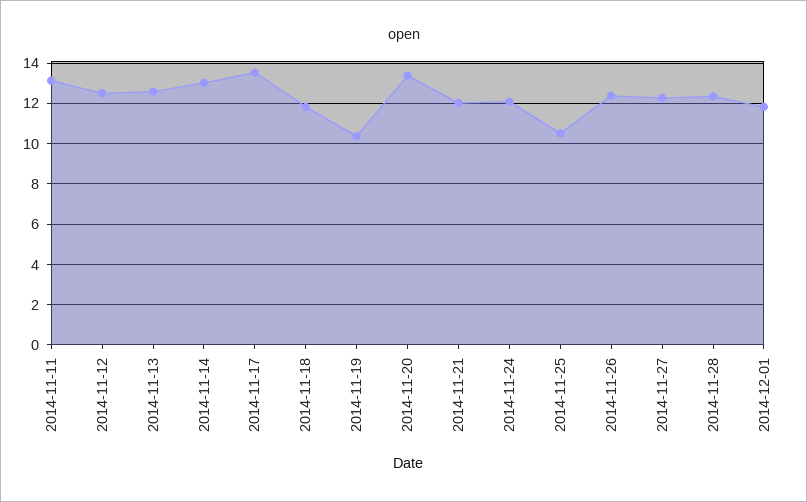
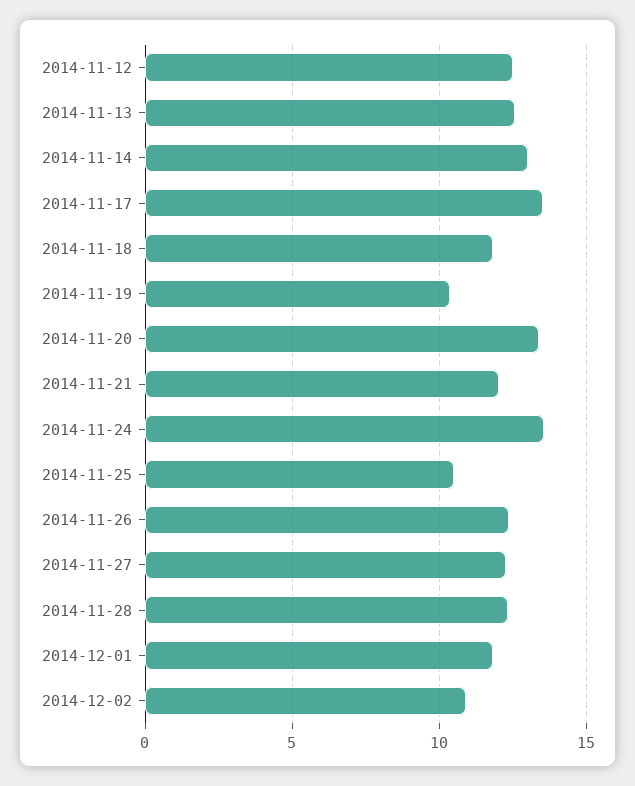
2014-11-11: 13 -> none
2014-11-24: 12 -> 13.5
2014-12-02: none -> 11

